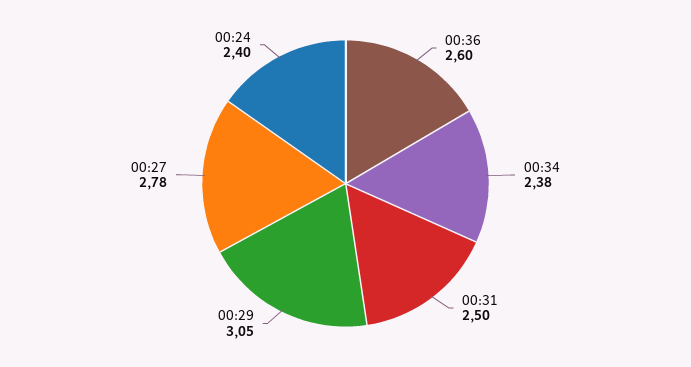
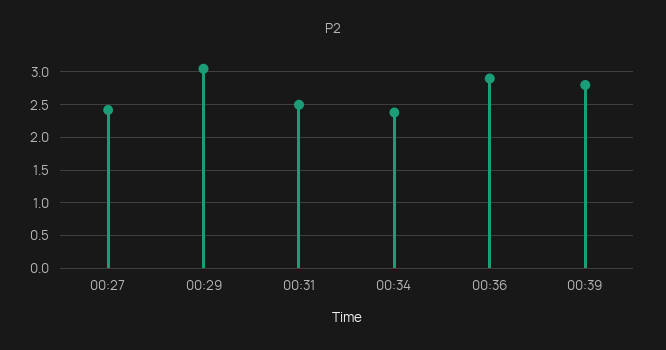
00:36: 2.6 -> 2.9
00:27: 2.78 -> 2.4
00:24: 2.4 -> none
00:39: none -> 2.8

